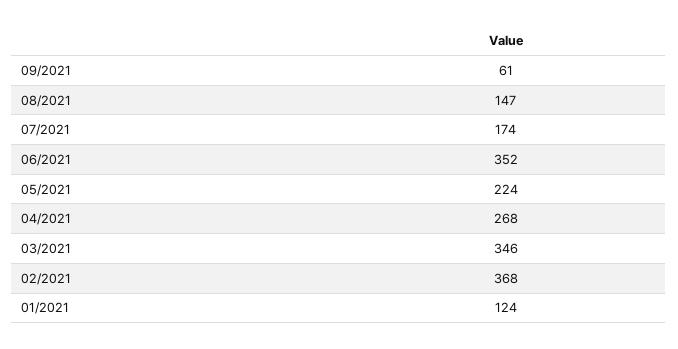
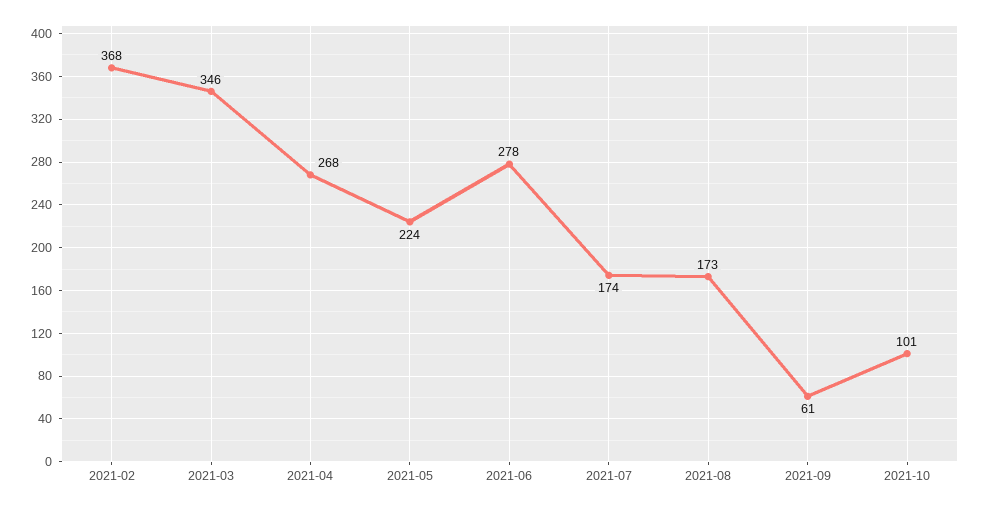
08/2021: 147 -> 173
06/2021: 352 -> 278
01/2021: 124 -> none
2021-10: none -> 101

